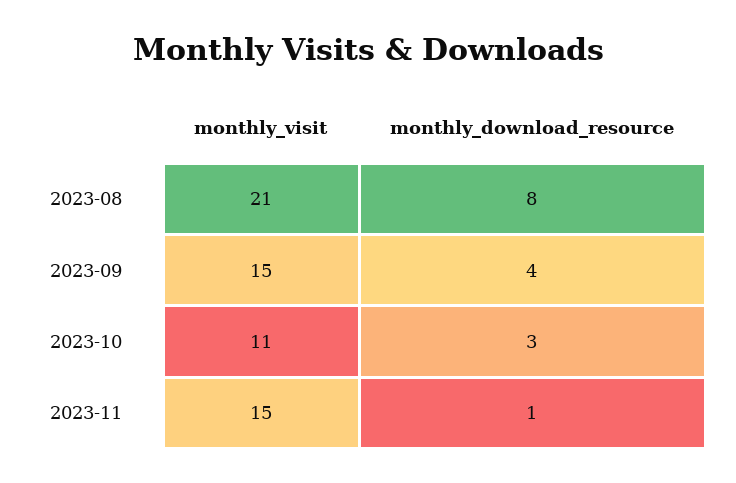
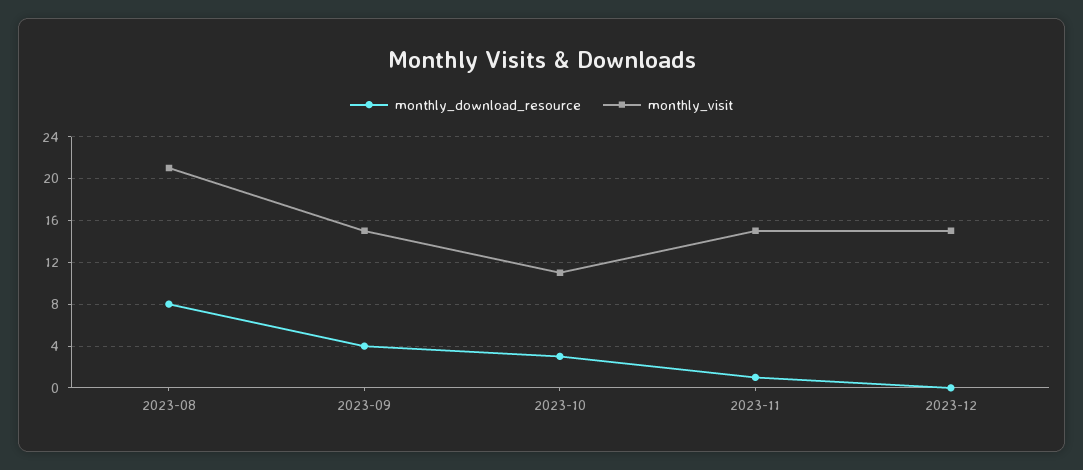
monthly_download_resource, 2023-12: none -> 0
monthly_visit, 2023-12: none -> 15

